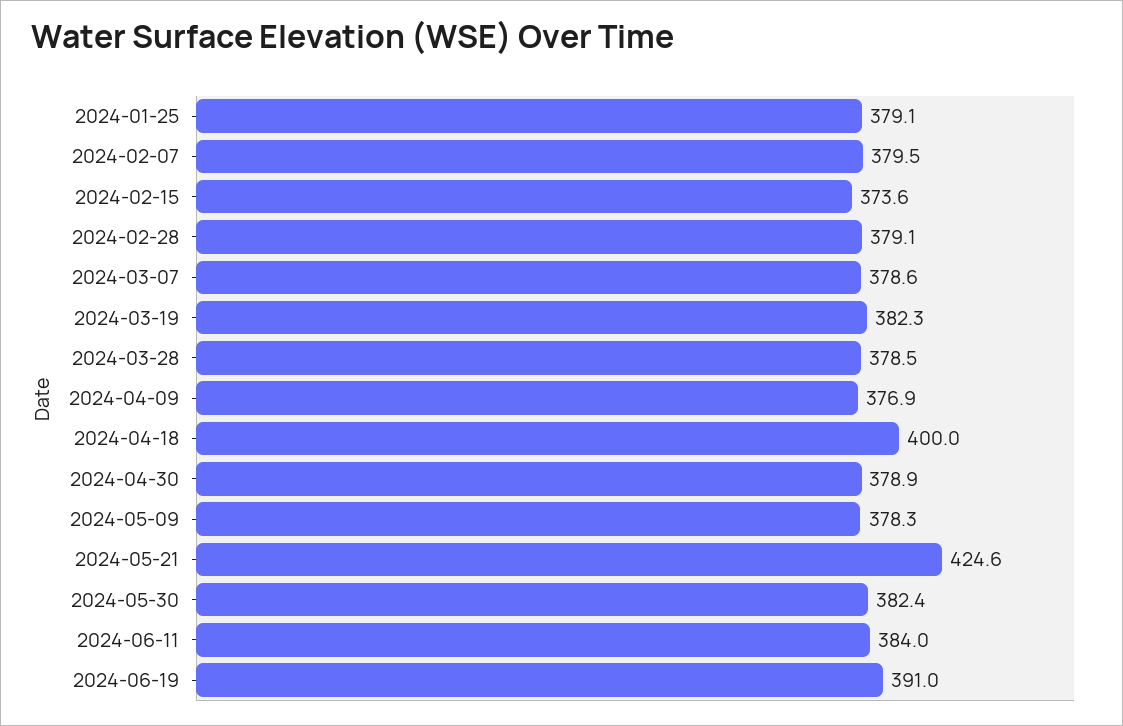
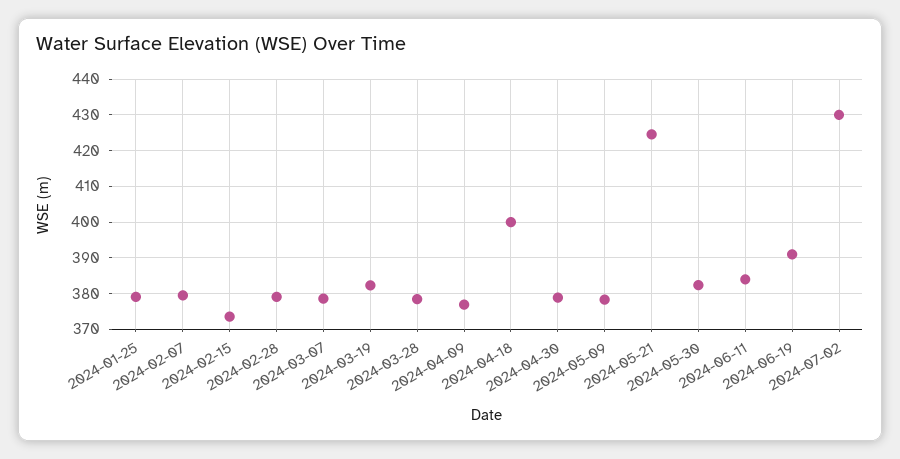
2024-07-02: none -> 430

